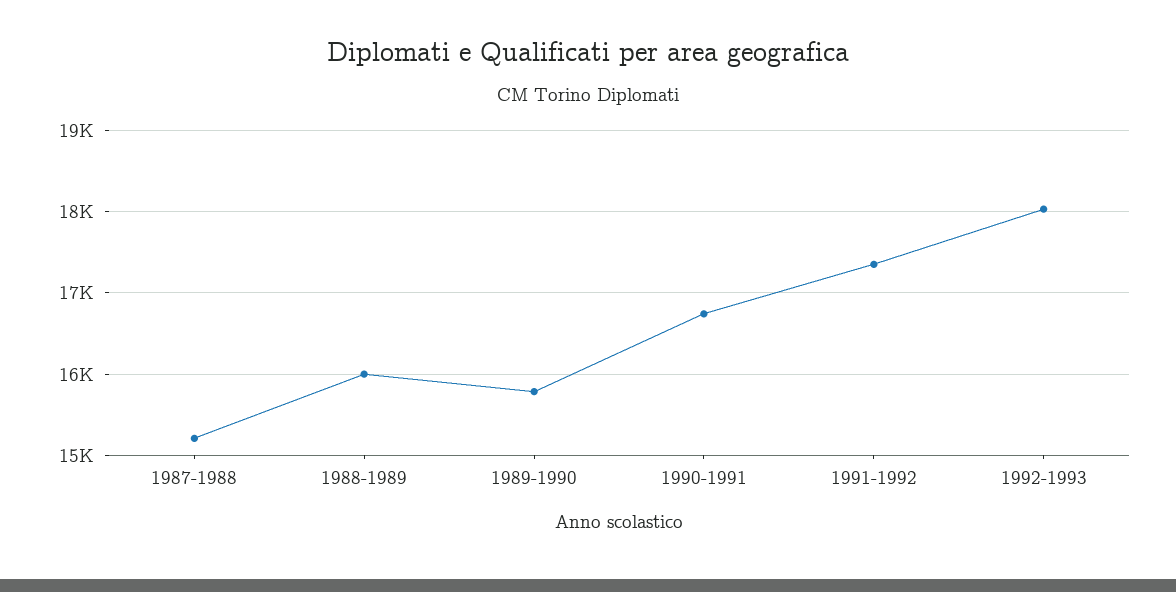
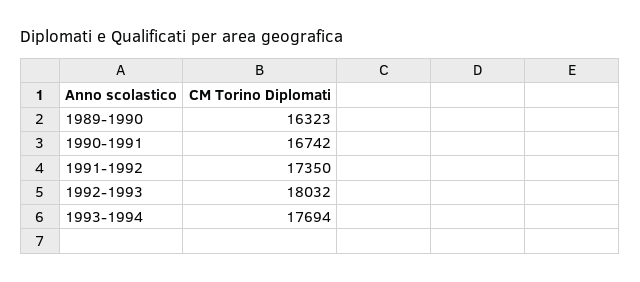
1987-1988: 15200 -> none
1988-1989: 16000 -> none
1989-1990: 15800 -> 16323
1993-1994: none -> 17694

